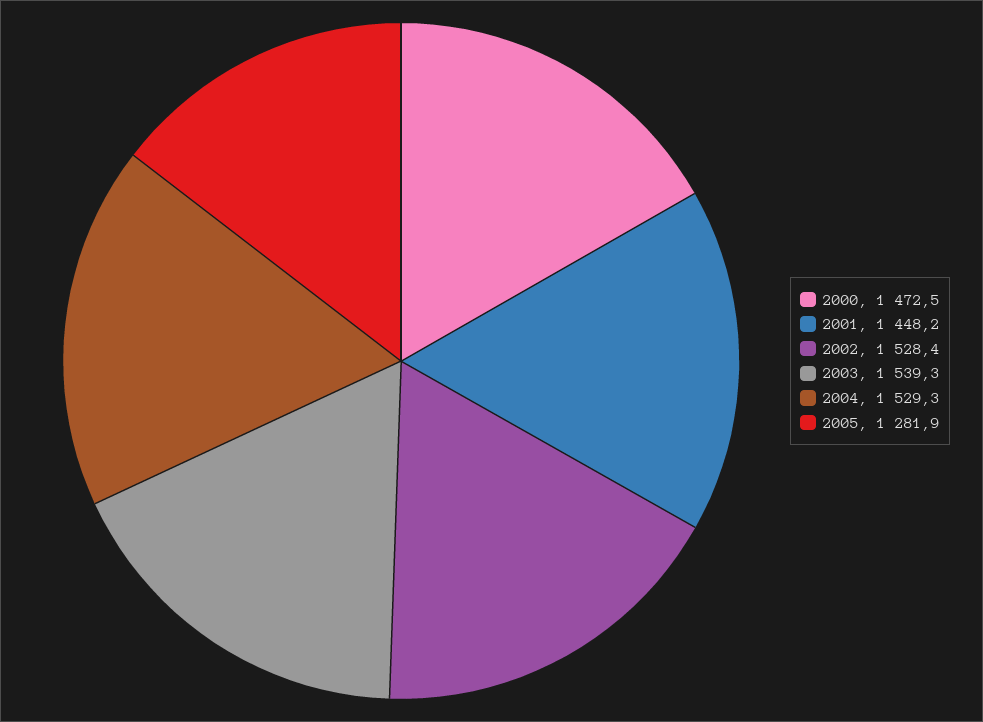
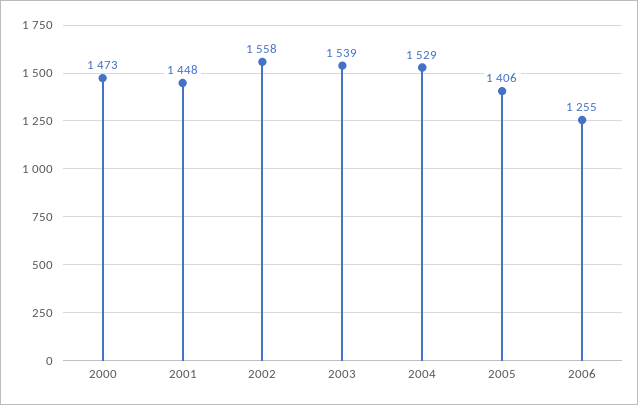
2002: 1528.4 -> 1558
2005: 1281.9 -> 1406
2006: none -> 1255

